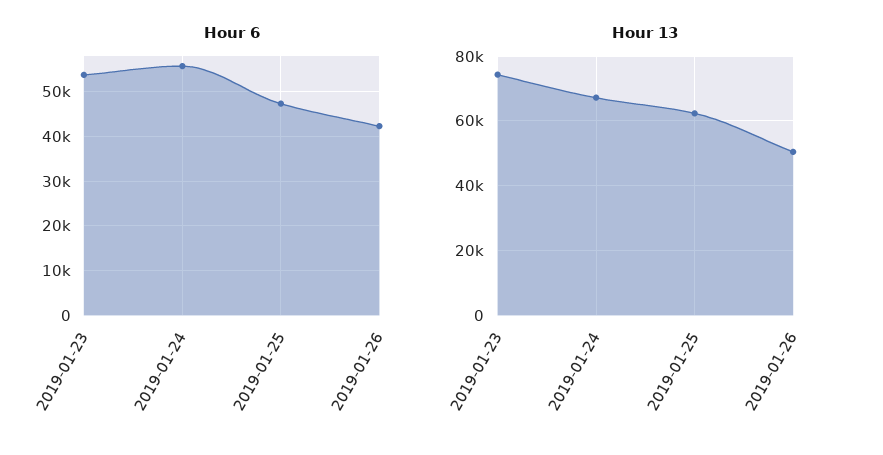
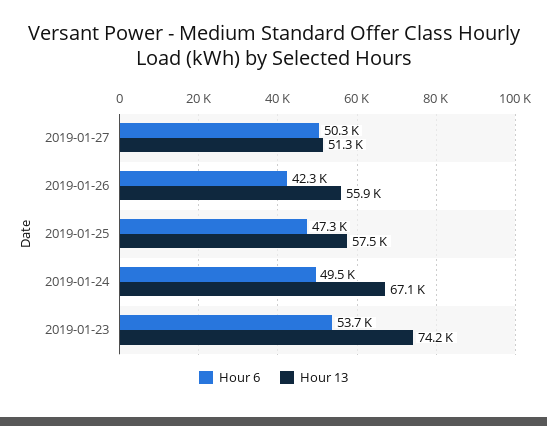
Hour 6, 2019-01-24: 56000 -> 49500
Hour 13, 2019-01-25: 62000 -> 57500
Hour 13, 2019-01-26: 50000 -> 55900
Hour 6, 2019-01-27: none -> 50300
Hour 13, 2019-01-27: none -> 51300

